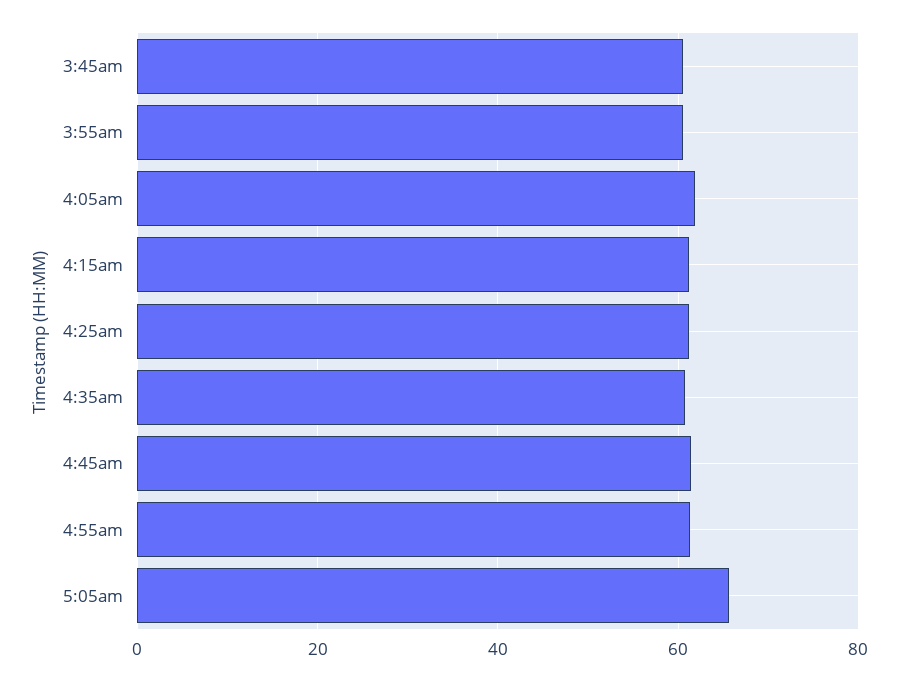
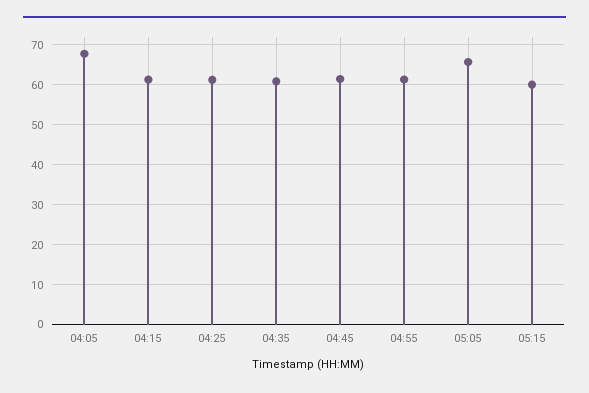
3:45am: 60 -> none
3:55am: 60 -> none
4:05am: 62 -> 68
05:15: none -> 60

